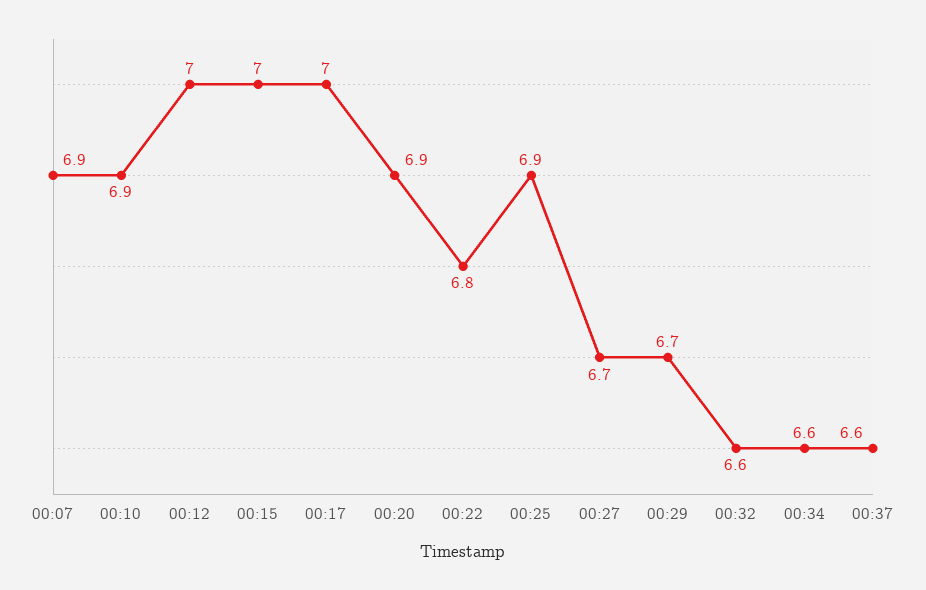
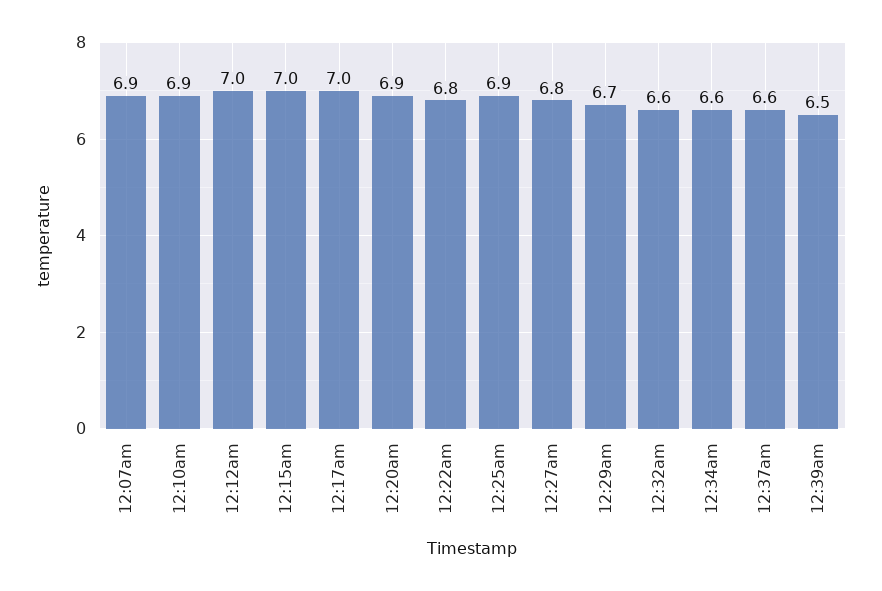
00:27: 6.7 -> 6.8
12:39am: none -> 6.5

